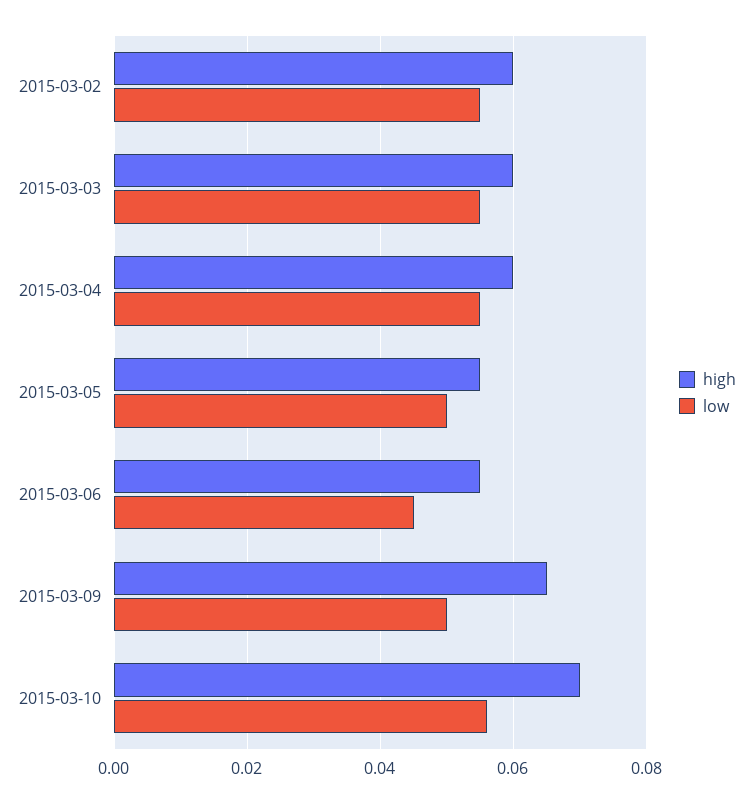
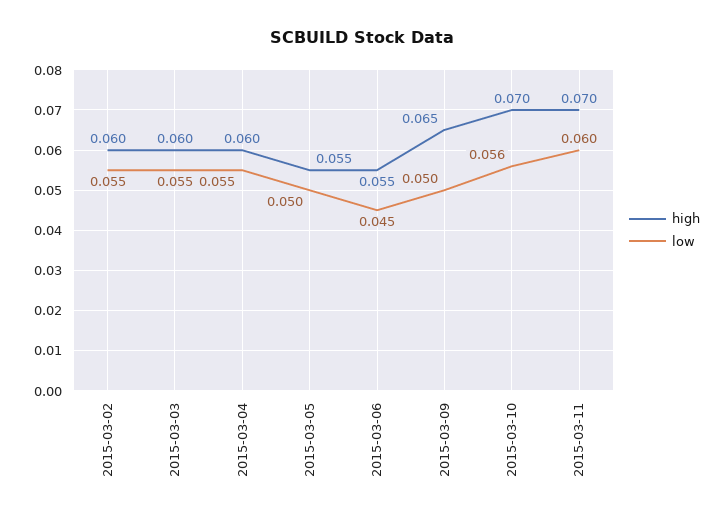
high, 2015-03-11: none -> 0.07
low, 2015-03-11: none -> 0.06

